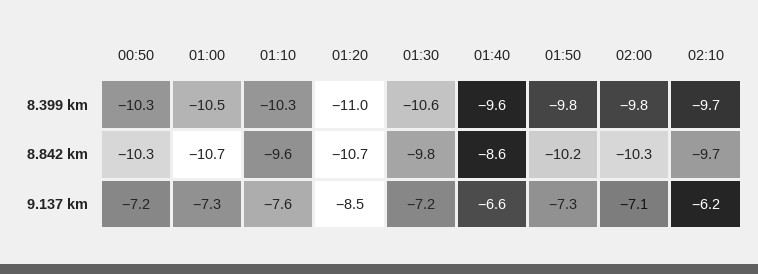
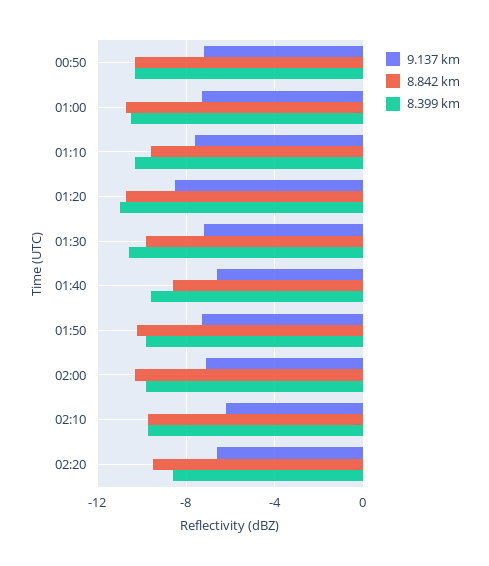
9.137 km, 02:20: none -> -6.5
8.842 km, 02:20: none -> -9.5
8.399 km, 02:20: none -> -8.5

